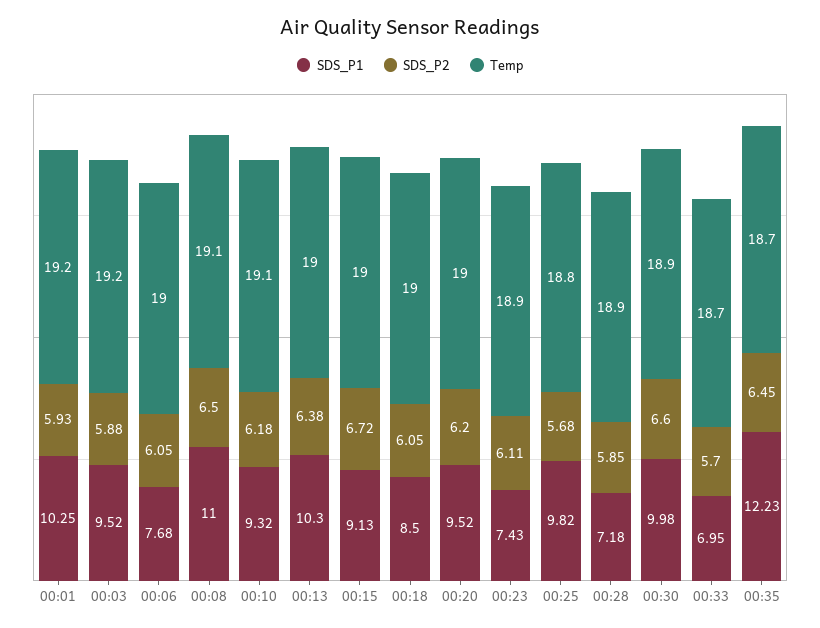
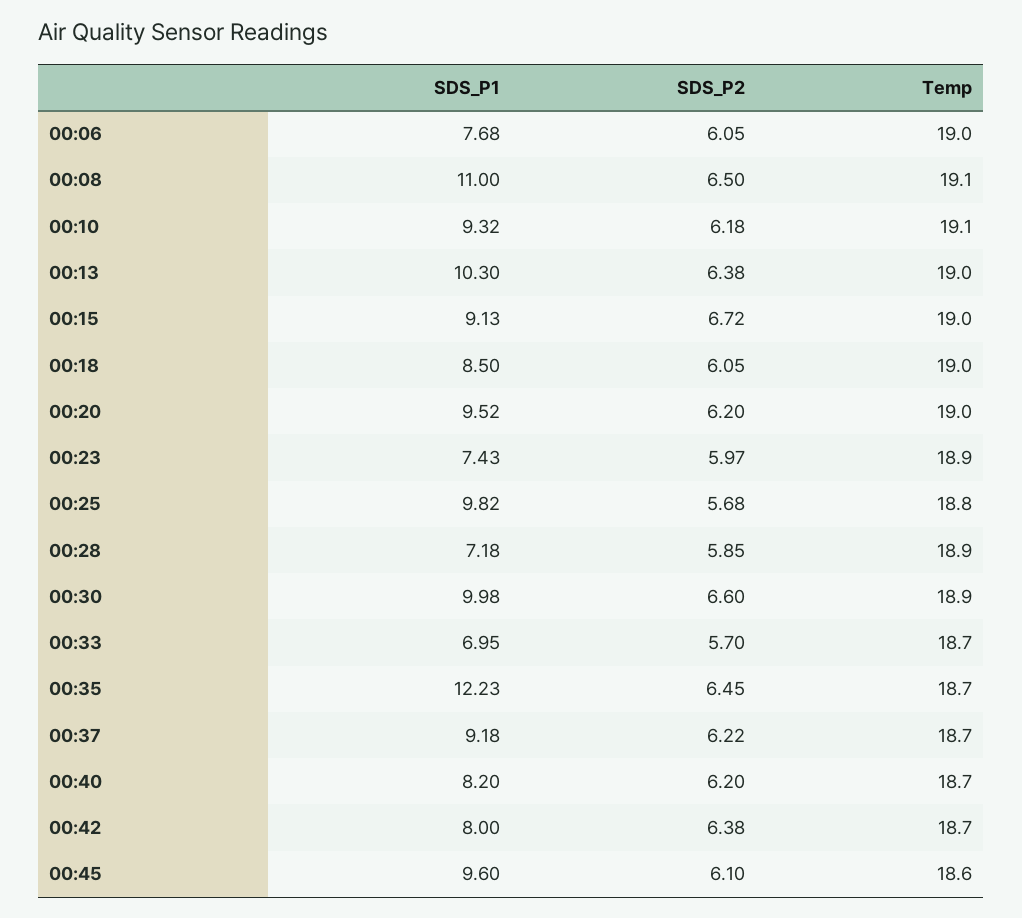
SDS_P1, 00:01: 10.25 -> none
SDS_P2, 00:01: 5.93 -> none
Temp, 00:01: 19.2 -> none
SDS_P1, 00:03: 9.52 -> none
SDS_P2, 00:03: 5.88 -> none
Temp, 00:03: 19.2 -> none
SDS_P2, 00:23: 6.11 -> 5.97
SDS_P1, 00:37: none -> 9.18
SDS_P2, 00:37: none -> 6.22
Temp, 00:37: none -> 18.7
SDS_P1, 00:40: none -> 8.2
SDS_P2, 00:40: none -> 6.2
Temp, 00:40: none -> 18.7
SDS_P1, 00:42: none -> 8
SDS_P2, 00:42: none -> 6.38
Temp, 00:42: none -> 18.7
SDS_P1, 00:45: none -> 9.6
SDS_P2, 00:45: none -> 6.1
Temp, 00:45: none -> 18.6

